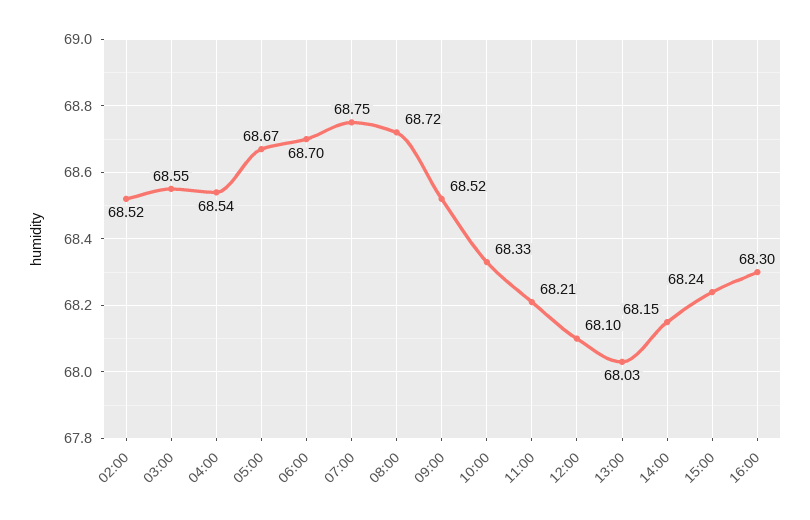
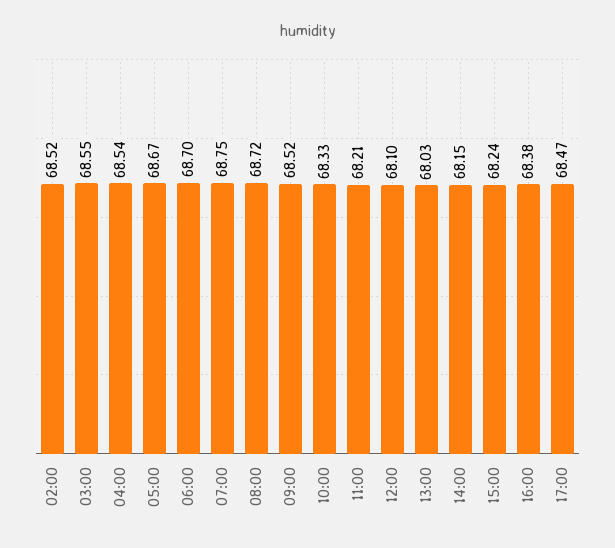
16:00: 68.3 -> 68.38
17:00: none -> 68.47

